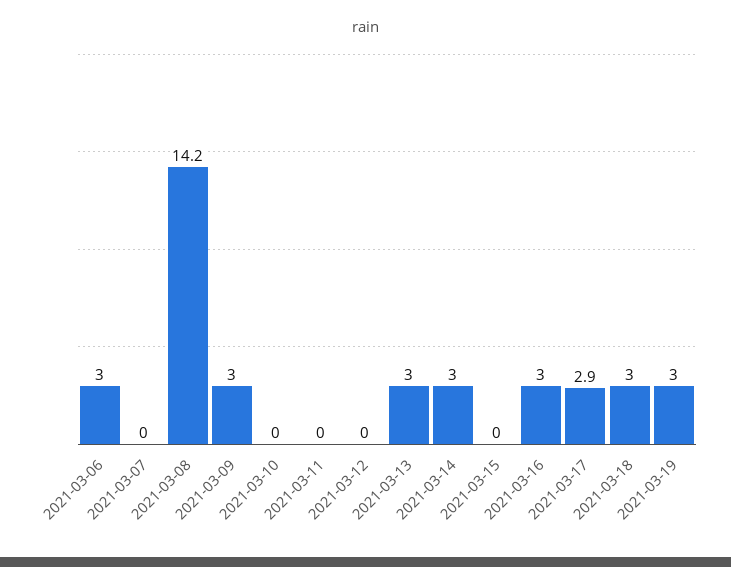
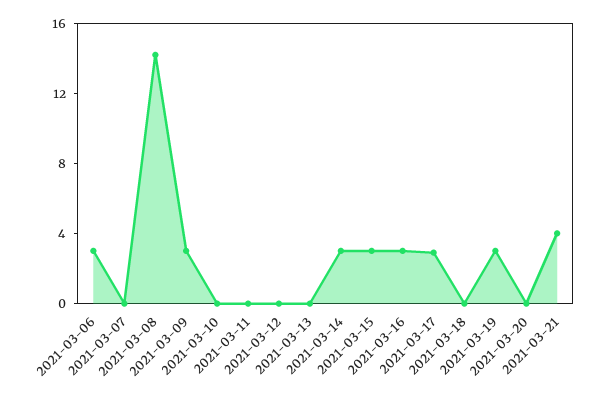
2021-03-13: 3 -> 0
2021-03-15: 0 -> 3
2021-03-18: 3 -> 0
2021-03-20: none -> 0
2021-03-21: none -> 4

